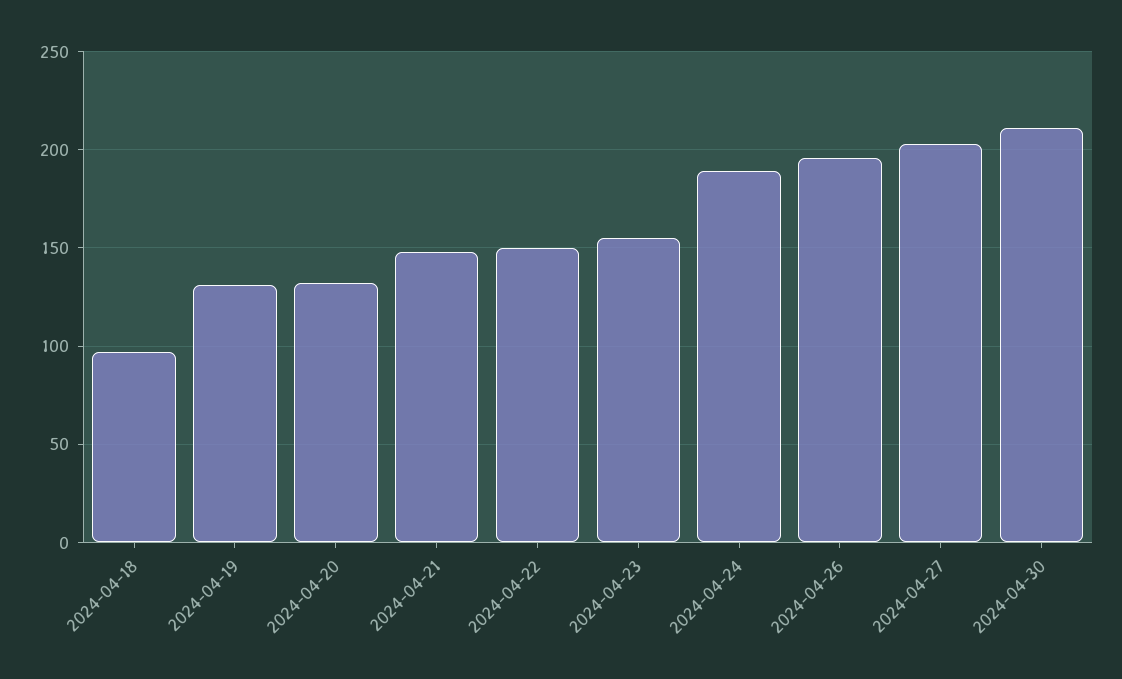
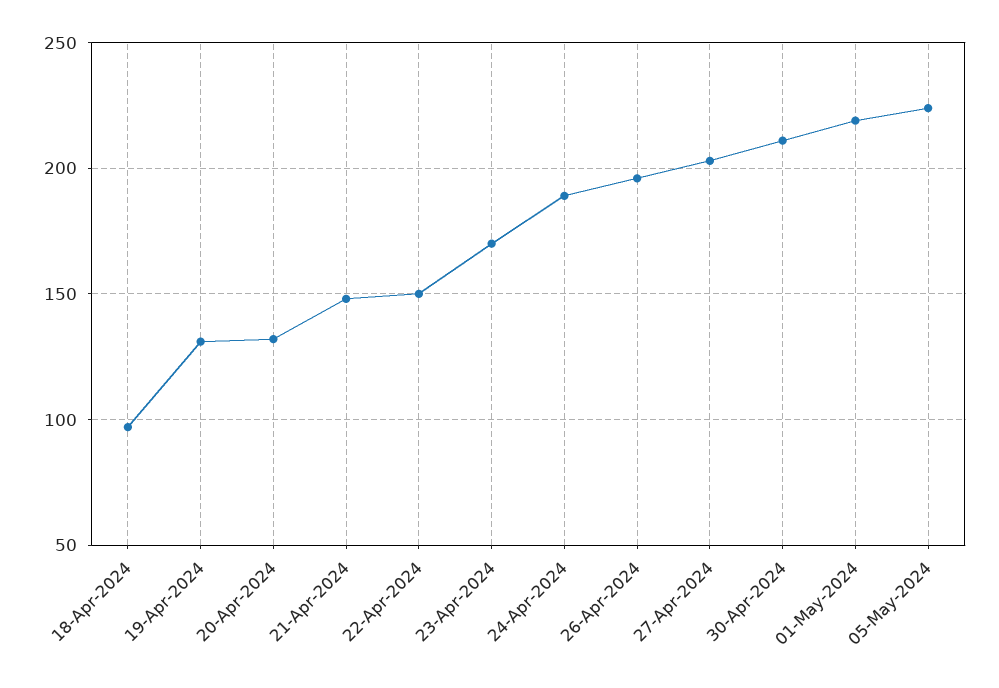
2024-04-23: 155 -> 170
01-May-2024: none -> 220
05-May-2024: none -> 225

